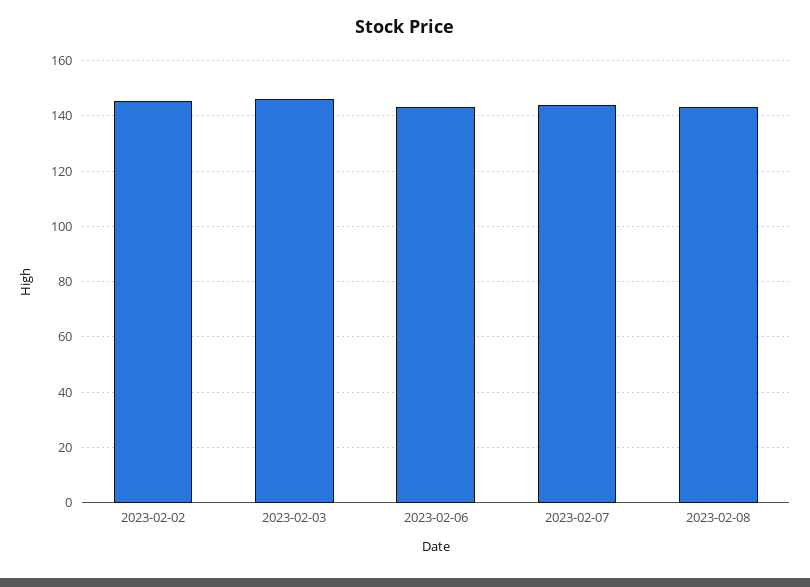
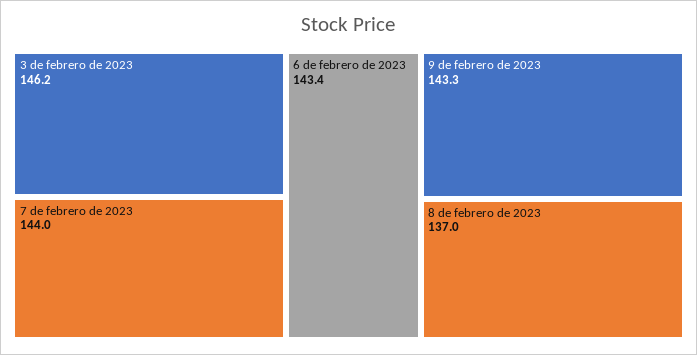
2023-02-02: 145 -> none
2023-02-08: 142.5 -> 137
9 de febrero de 2023: none -> 143.3

